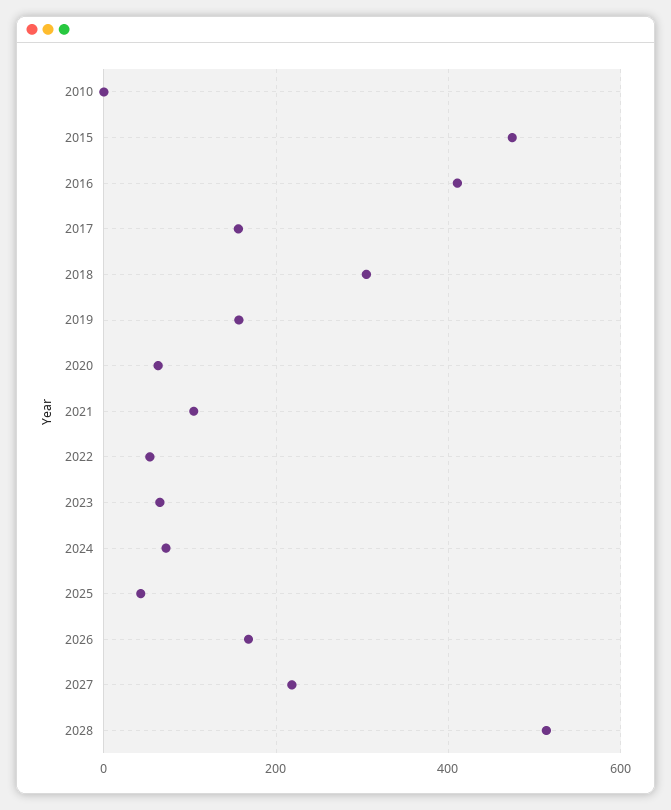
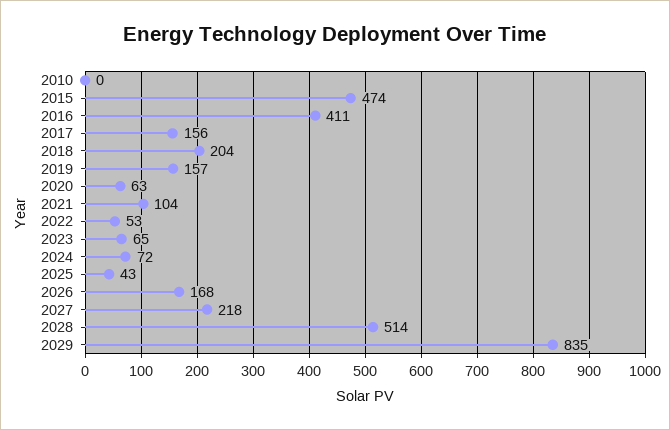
2018: 300 -> 204
2029: none -> 835

